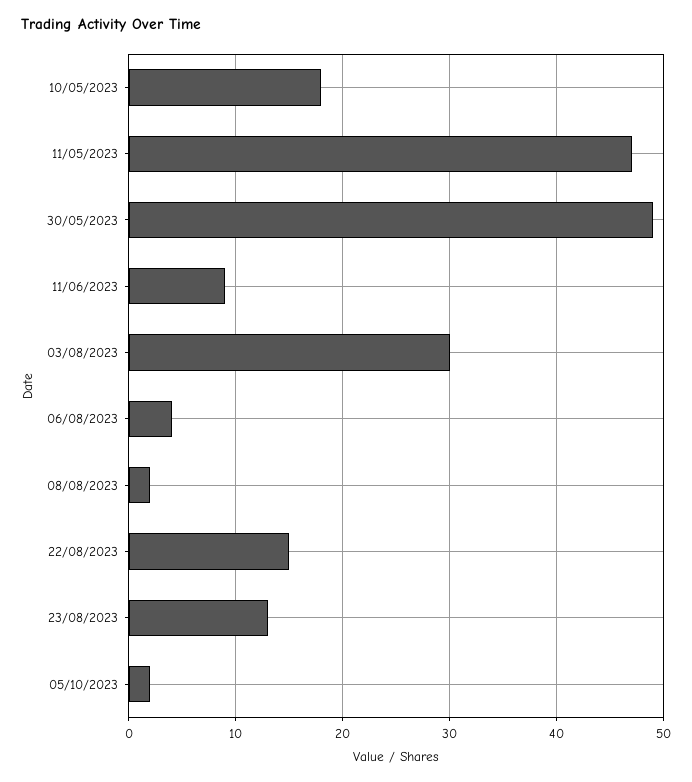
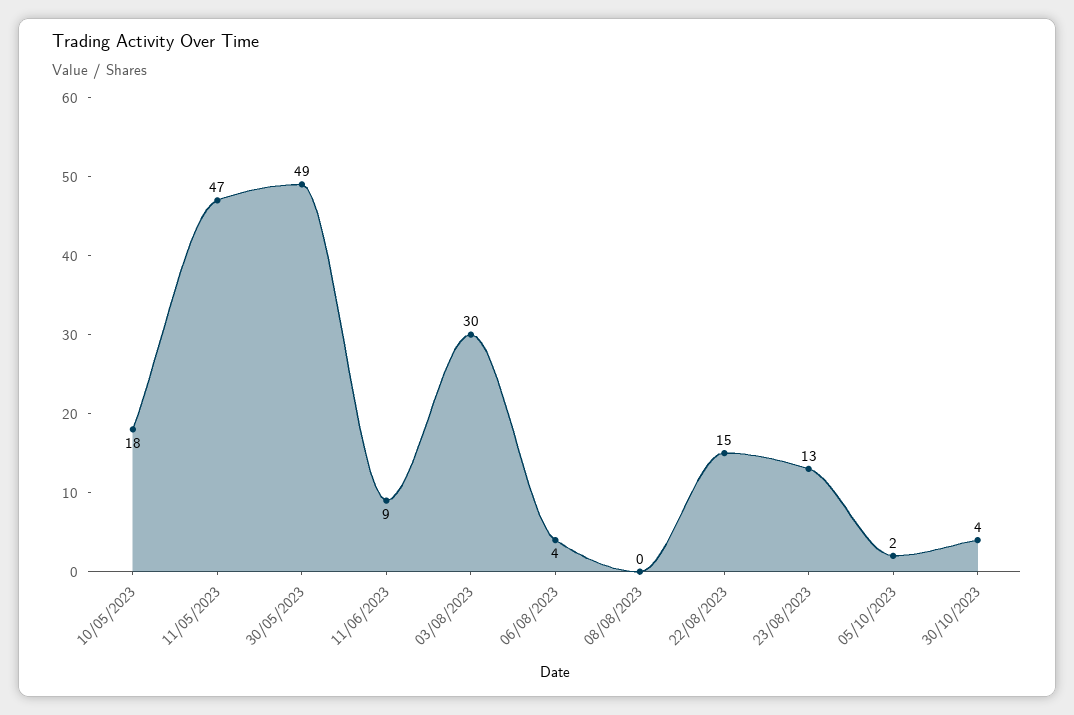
08/08/2023: 2 -> 0
30/10/2023: none -> 4

